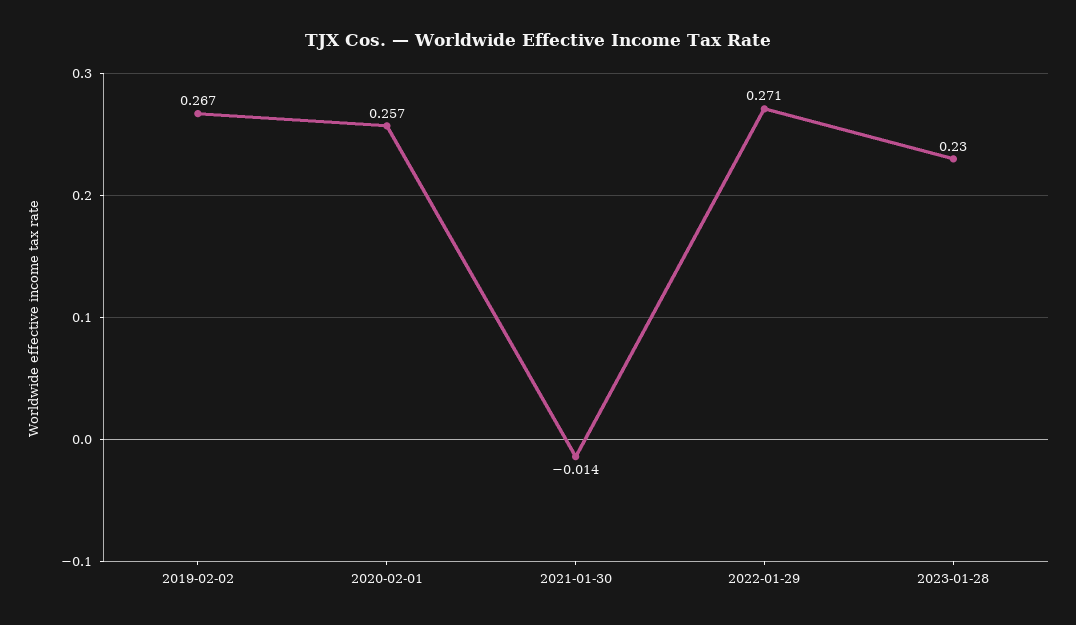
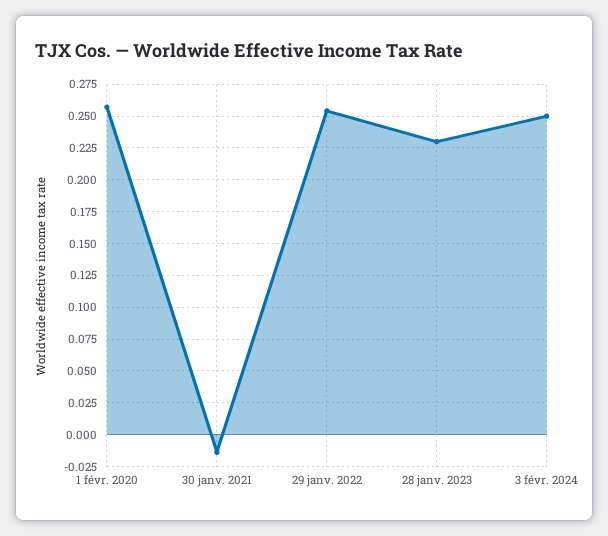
2019-02-02: 0.267 -> none
2022-01-29: 0.271 -> 0.255
3 févr. 2024: none -> 0.25

